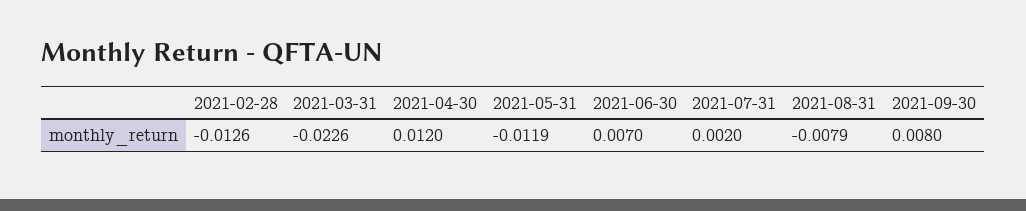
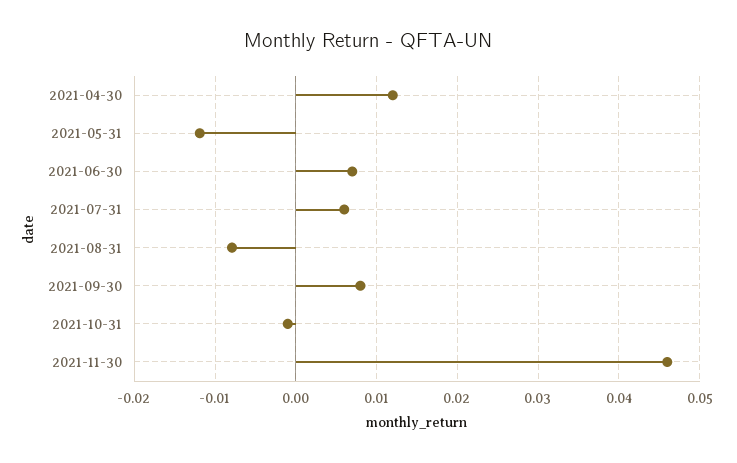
2021-02-28: -0.0126 -> none
2021-03-31: -0.0226 -> none
2021-07-31: 0.002 -> 0.006
2021-10-31: none -> -0.001
2021-11-30: none -> 0.046

